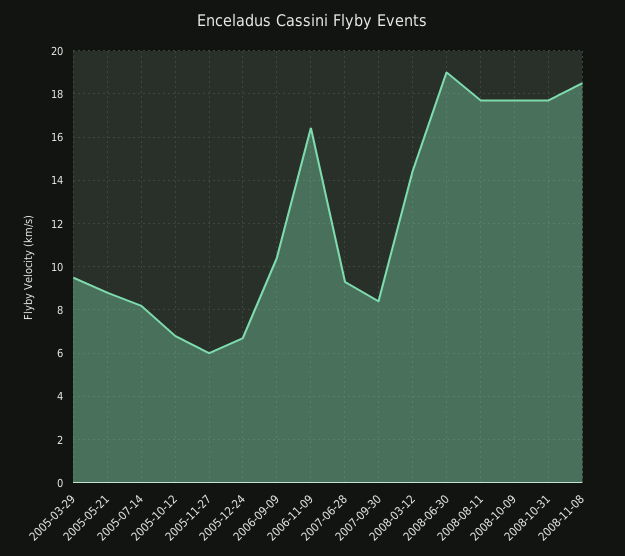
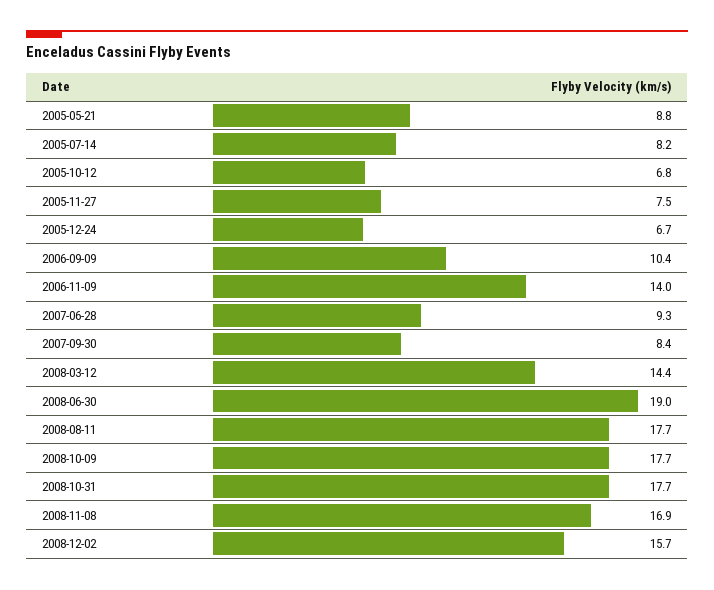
2005-03-29: 9.5 -> none
2005-11-27: 6 -> 7.5
2006-11-09: 16.5 -> 14
2008-11-08: 18.5 -> 16.9
2008-12-02: none -> 15.7

